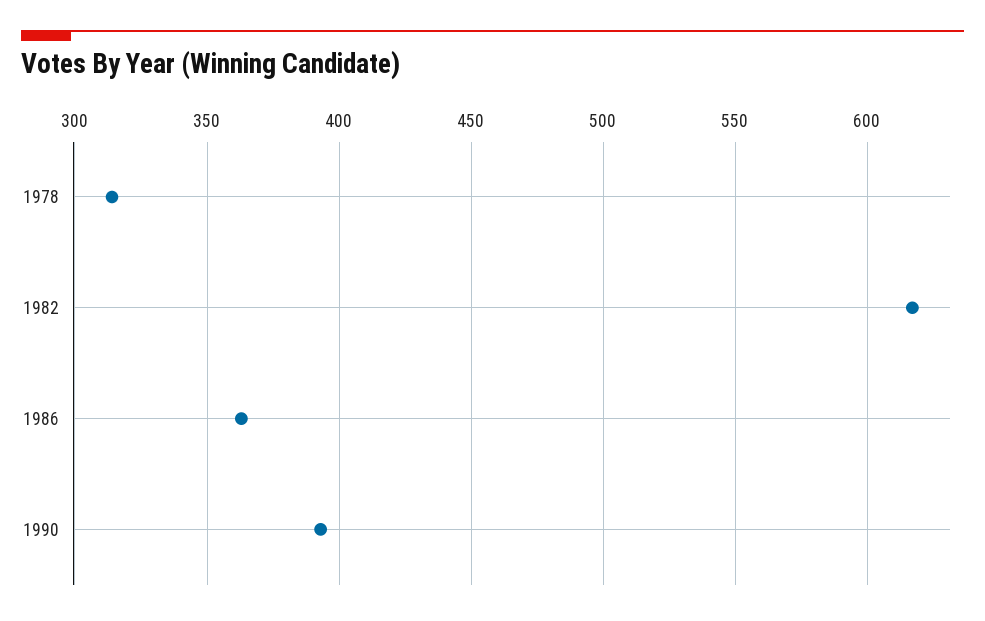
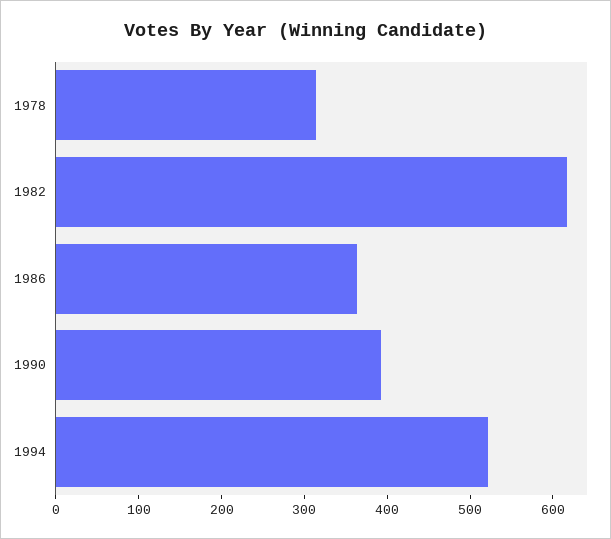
1994: none -> 520

